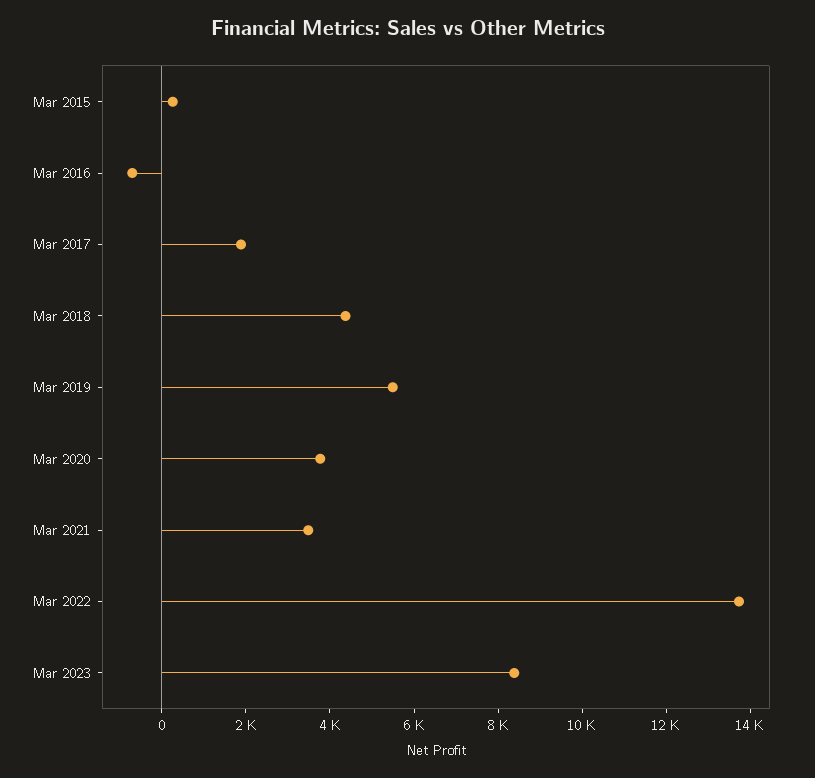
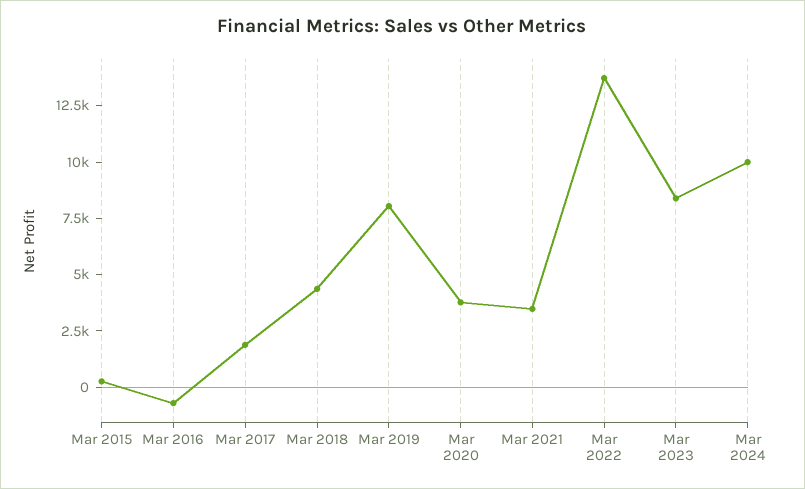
Mar 2019: 5500 -> 8000
Mar 2024: none -> 10000

